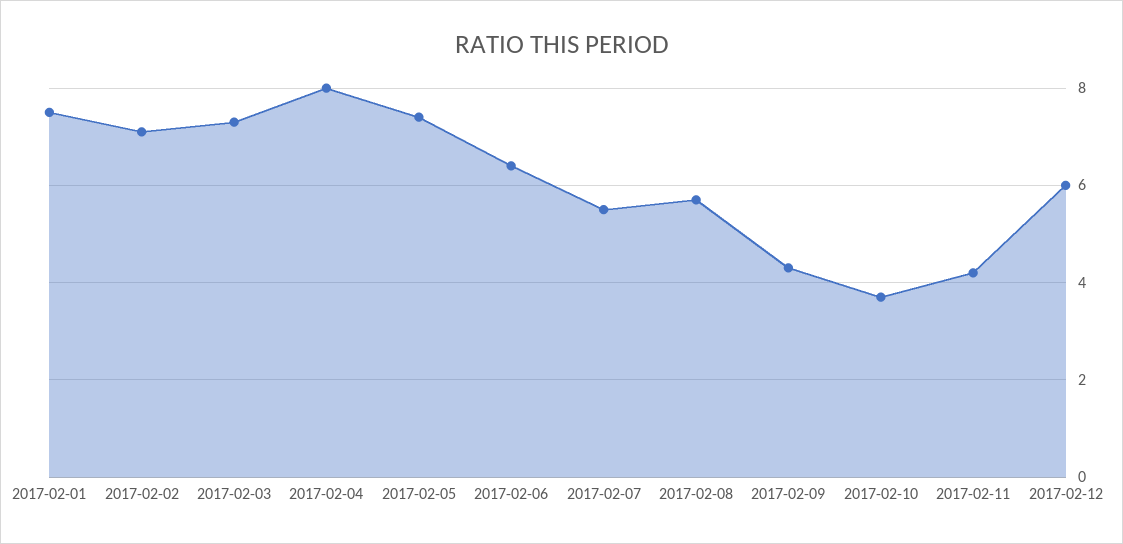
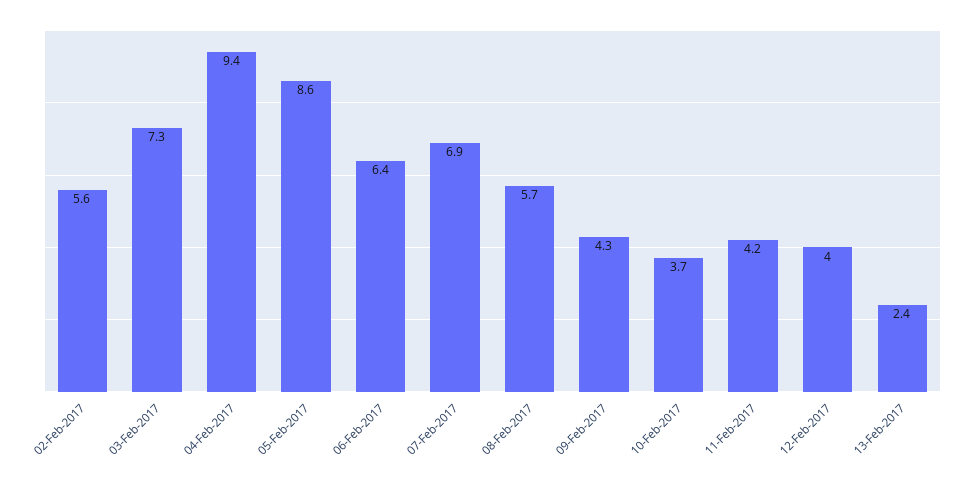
2017-02-01: 7.5 -> none
2017-02-02: 7 -> 5.6
2017-02-04: 8 -> 9.4
2017-02-05: 7.5 -> 8.6
2017-02-07: 5.5 -> 6.9
2017-02-12: 6 -> 4
13-Feb-2017: none -> 2.4

